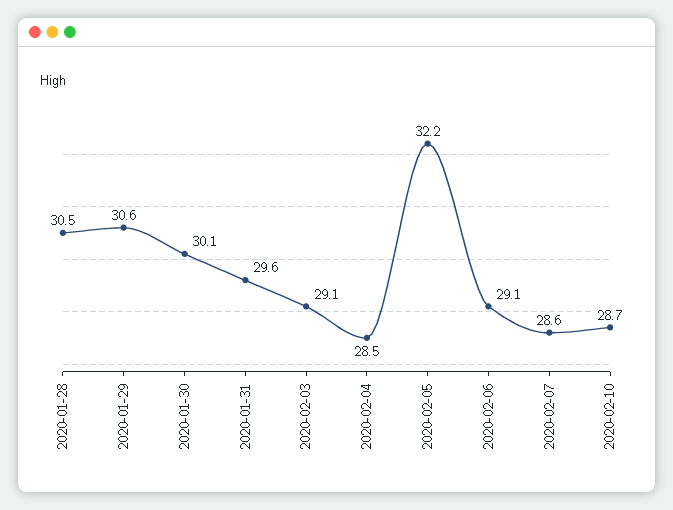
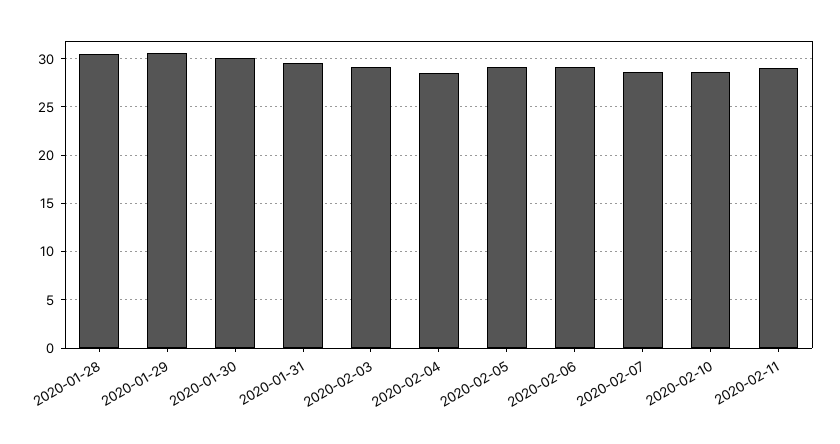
2020-02-05: 32.2 -> 29
2020-02-11: none -> 29

